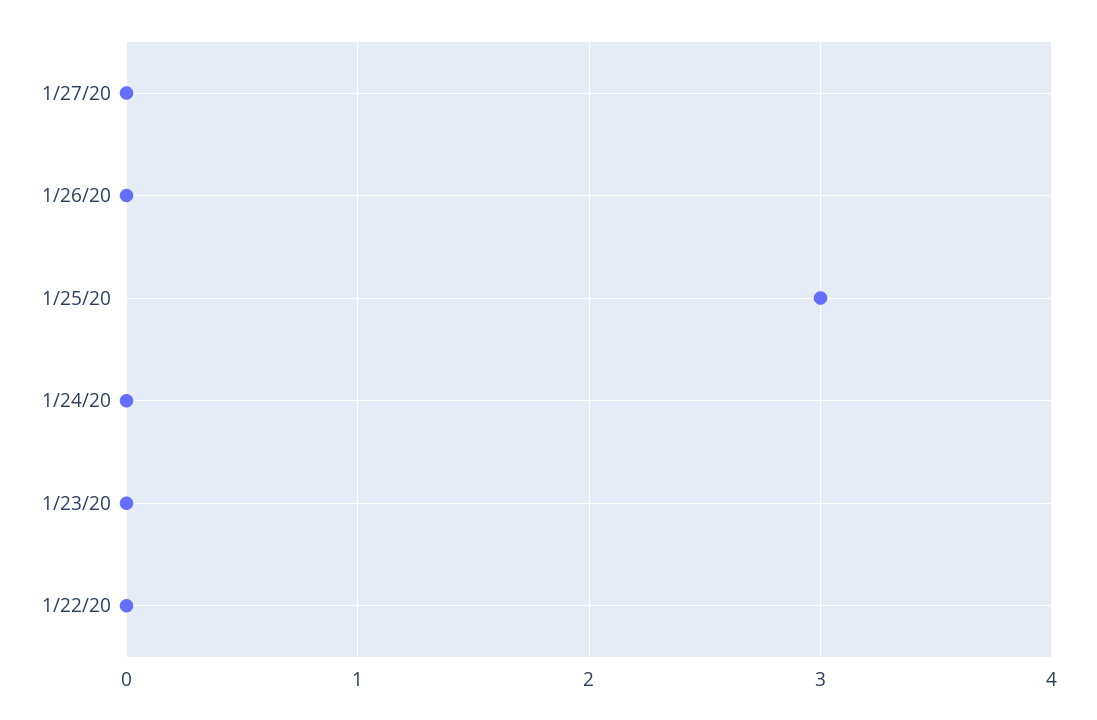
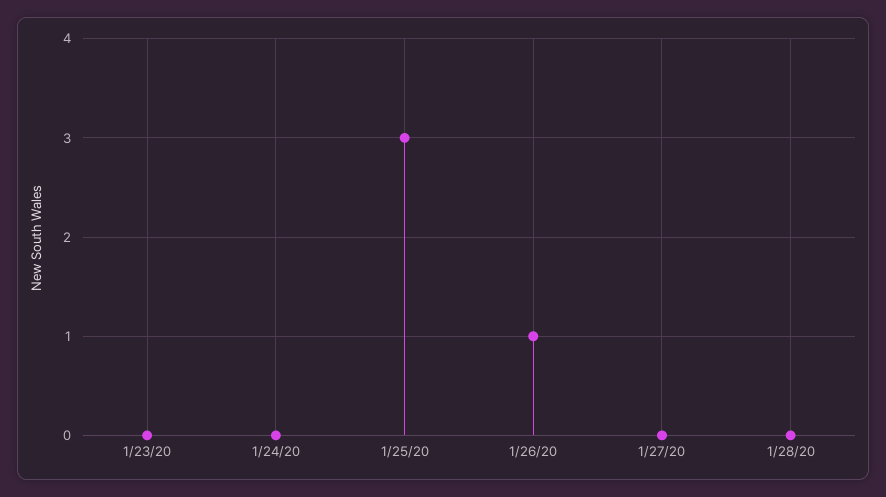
1/26/20: 0 -> 1
1/22/20: 0 -> none
1/28/20: none -> 0

